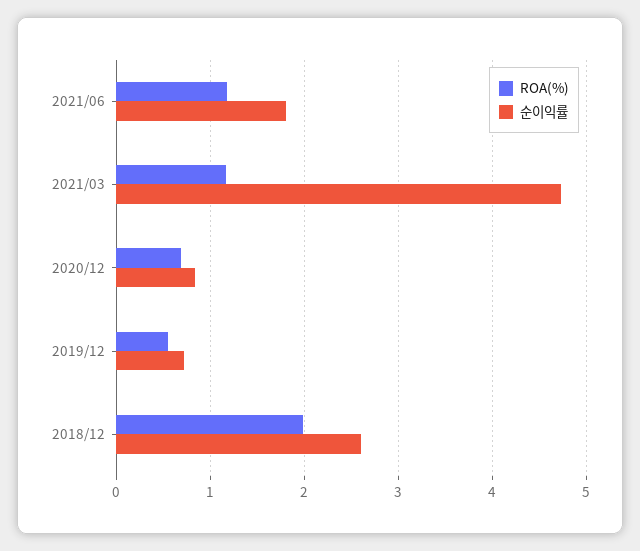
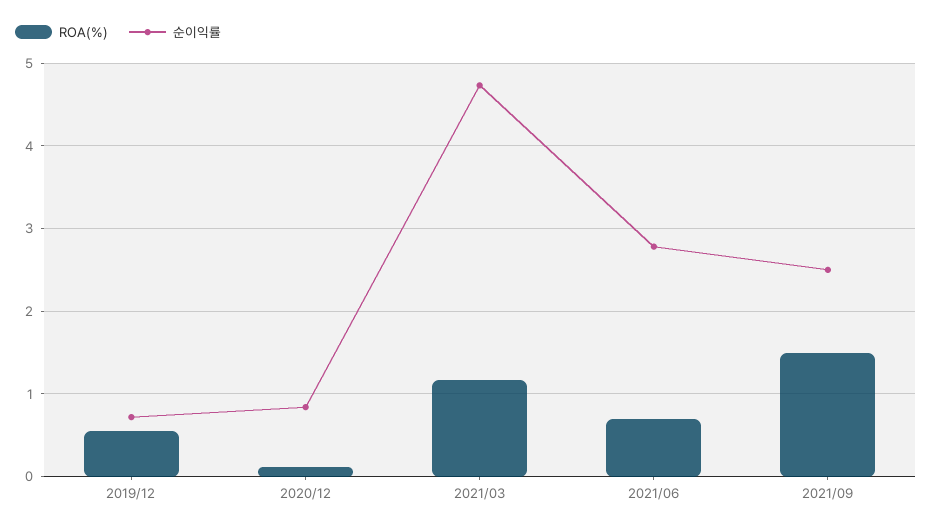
ROA(%), 2021/06: 1.2 -> 0.7
순이익률, 2021/06: 1.8 -> 2.8
ROA(%), 2020/12: 0.7 -> 0.1
ROA(%), 2018/12: 2 -> none
순이익률, 2018/12: 2.6 -> none
ROA(%), 2021/09: none -> 1.5
순이익률, 2021/09: none -> 2.5

